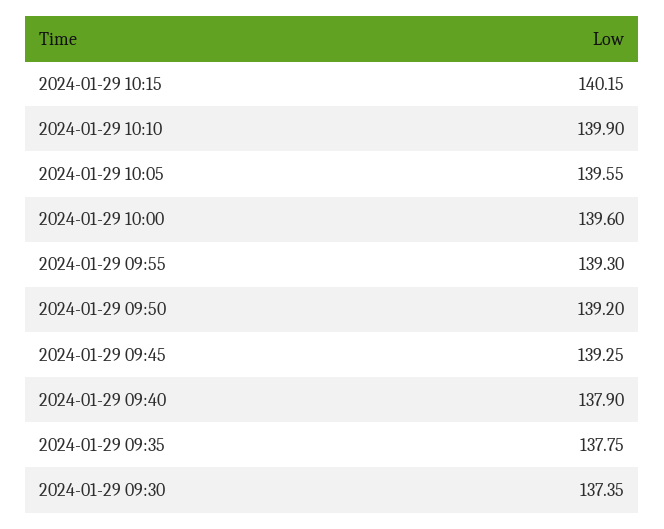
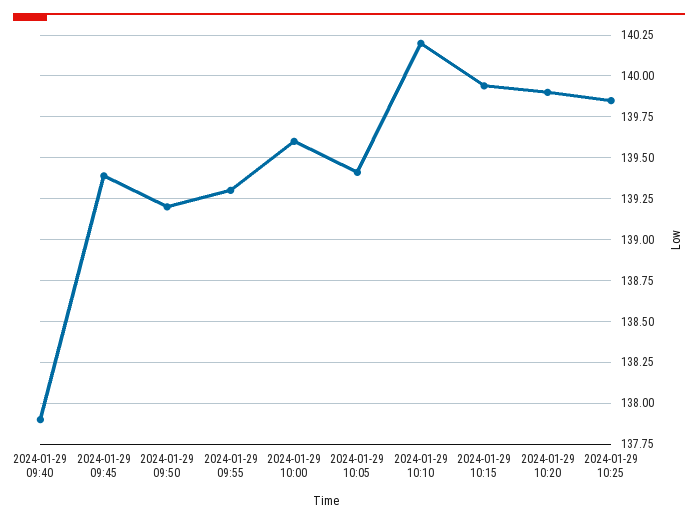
2024-01-29 10:15: 140.15 -> 139.95
2024-01-29 10:10: 139.9 -> 140.2
2024-01-29 10:05: 139.55 -> 139.4
2024-01-29 09:45: 139.25 -> 139.4
2024-01-29 09:35: 137.75 -> none
2024-01-29 09:30: 137.35 -> none
2024-01-29 10:20: none -> 139.9
2024-01-29 10:25: none -> 139.85

